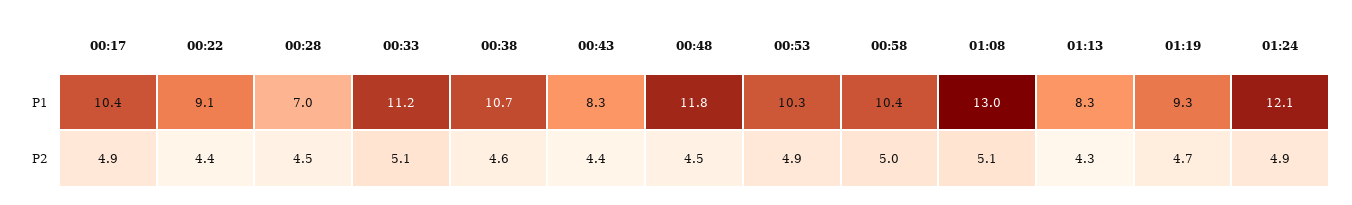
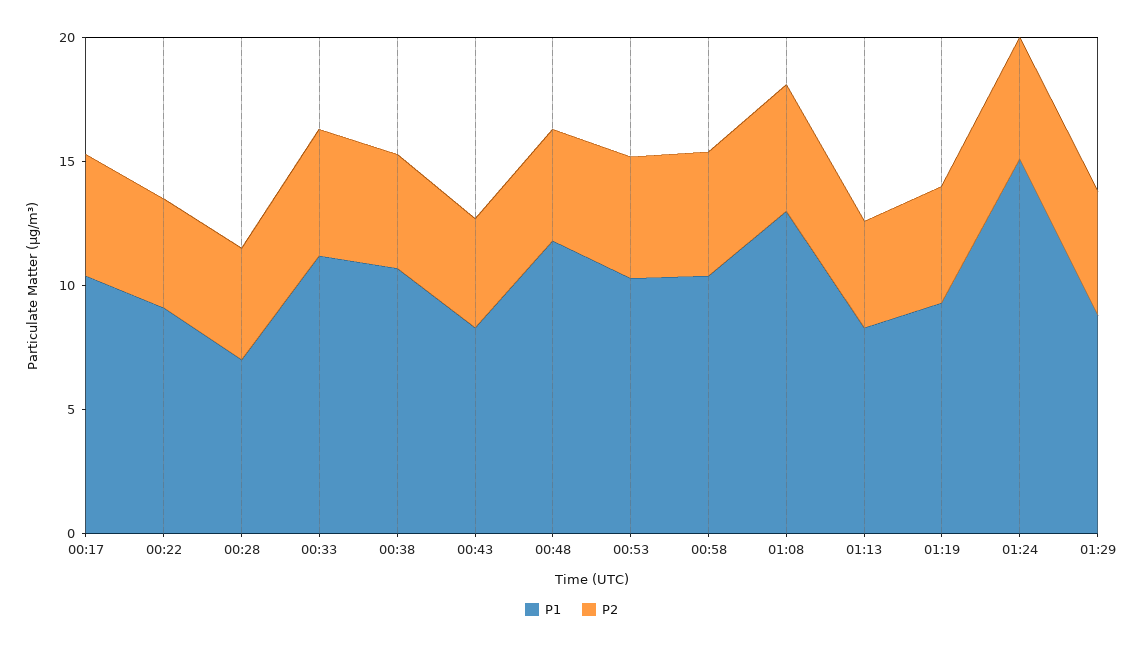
P1, 01:24: 12.1 -> 15
P1, 01:29: none -> 9
P2, 01:29: none -> 5

